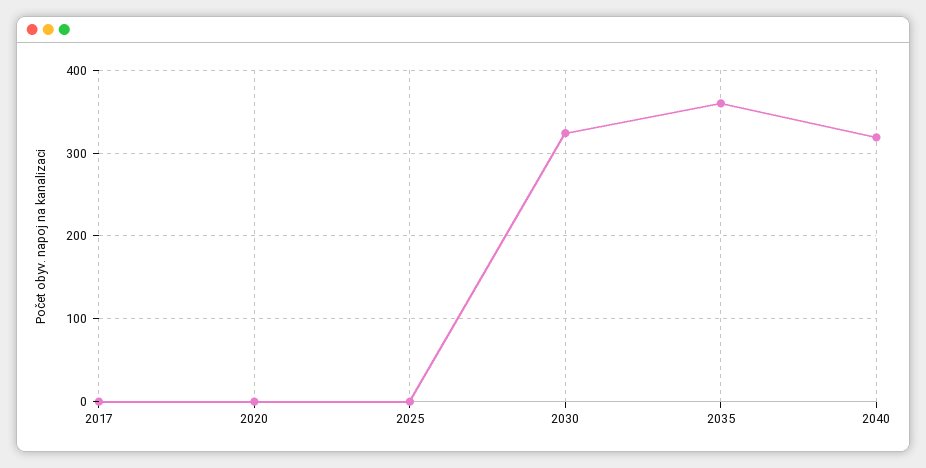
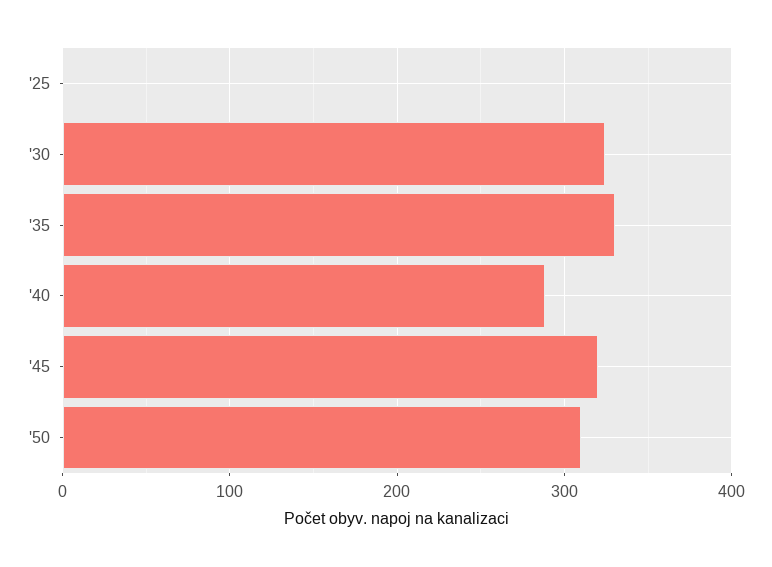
2017: 0 -> none
2020: 0 -> none
2035: 360 -> 330
2040: 320 -> 290
'45: none -> 320
'50: none -> 310

